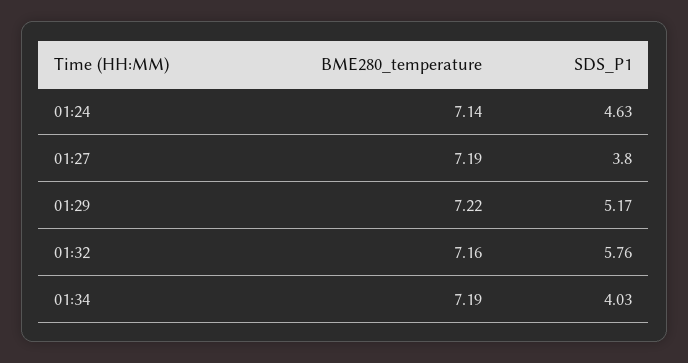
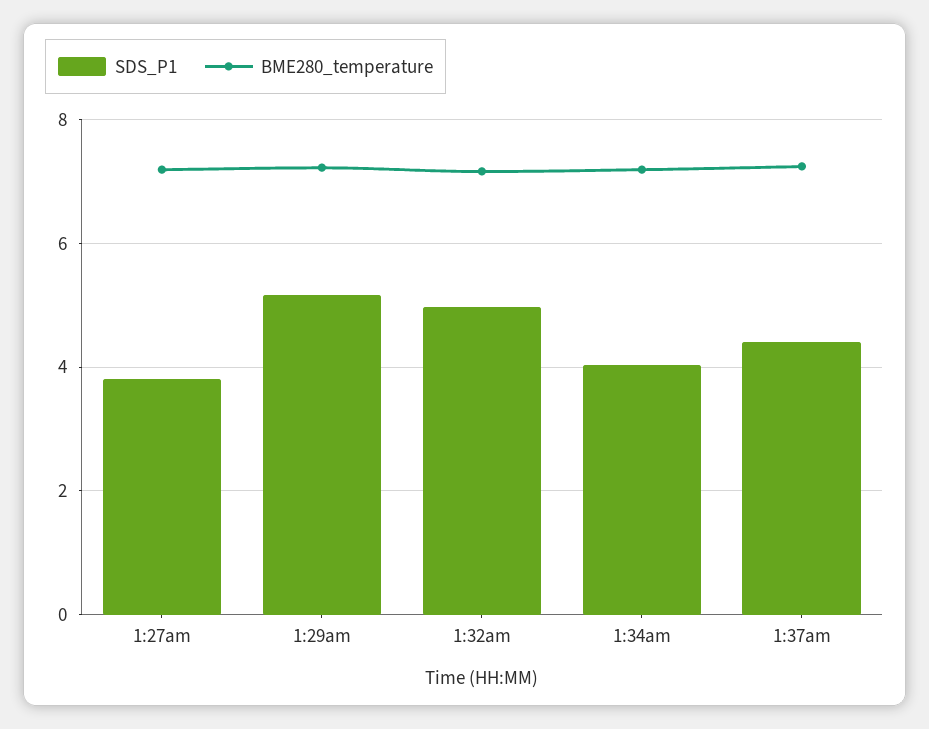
BME280_temperature, 01:24: 7.14 -> none
SDS_P1, 01:24: 4.63 -> none
SDS_P1, 01:32: 5.76 -> 5
SDS_P1, 1:37am: none -> 4.4
BME280_temperature, 1:37am: none -> 7.2

